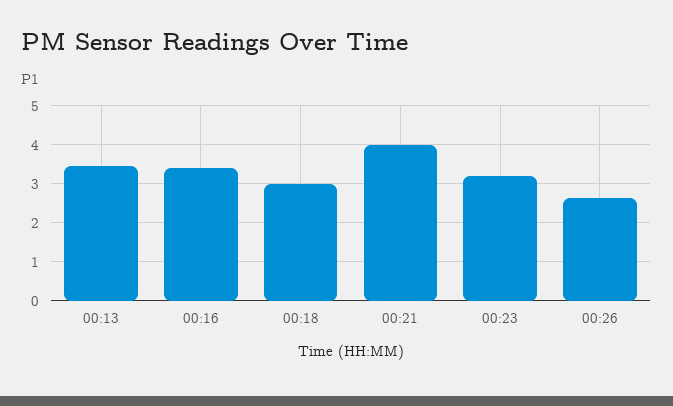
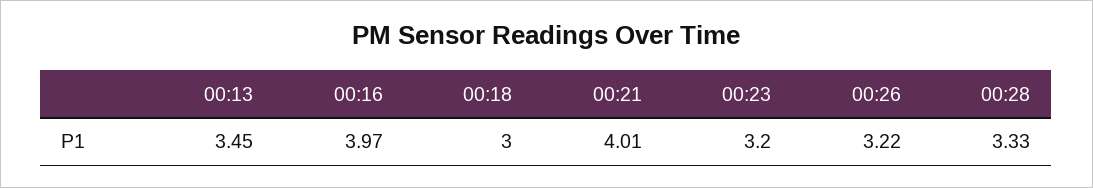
00:16: 3.4 -> 3.97
00:26: 2.6 -> 3.22
00:28: none -> 3.33

